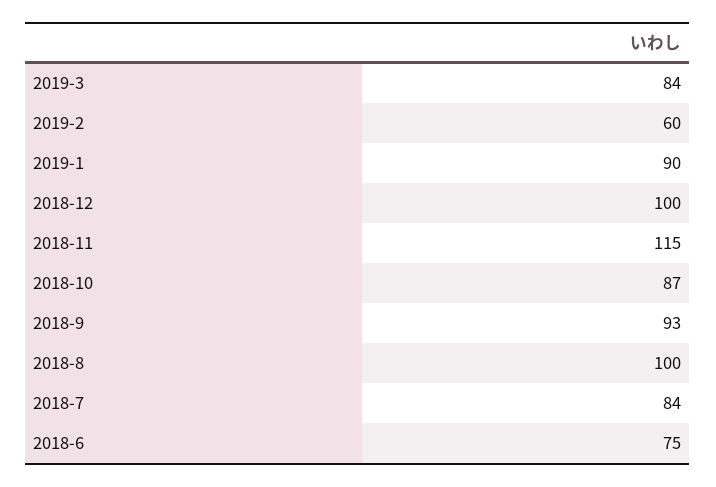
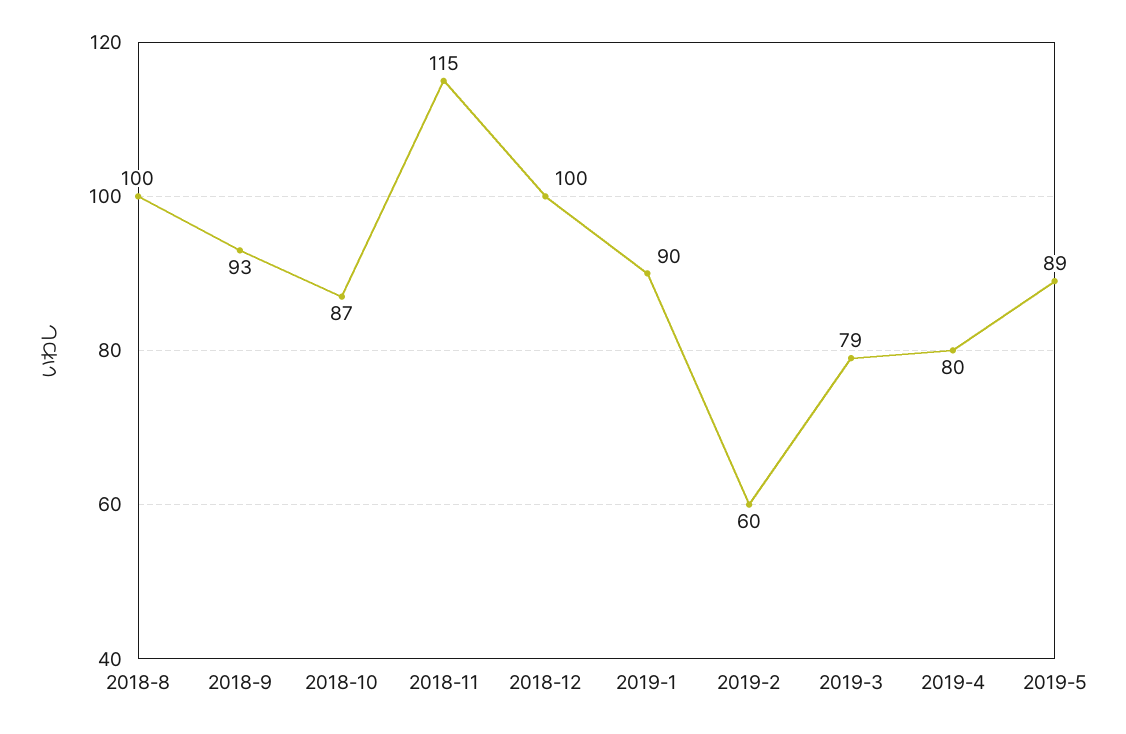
2019-3: 84 -> 79
2018-7: 84 -> none
2018-6: 75 -> none
2019-4: none -> 80
2019-5: none -> 89

